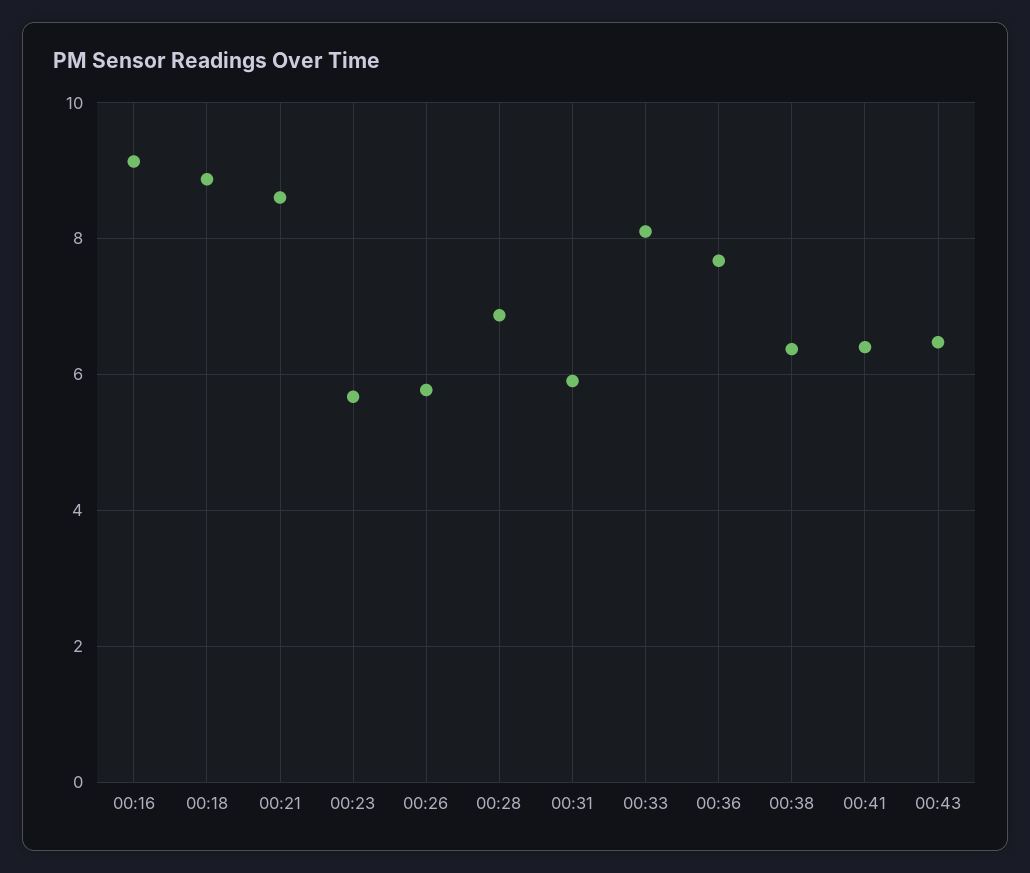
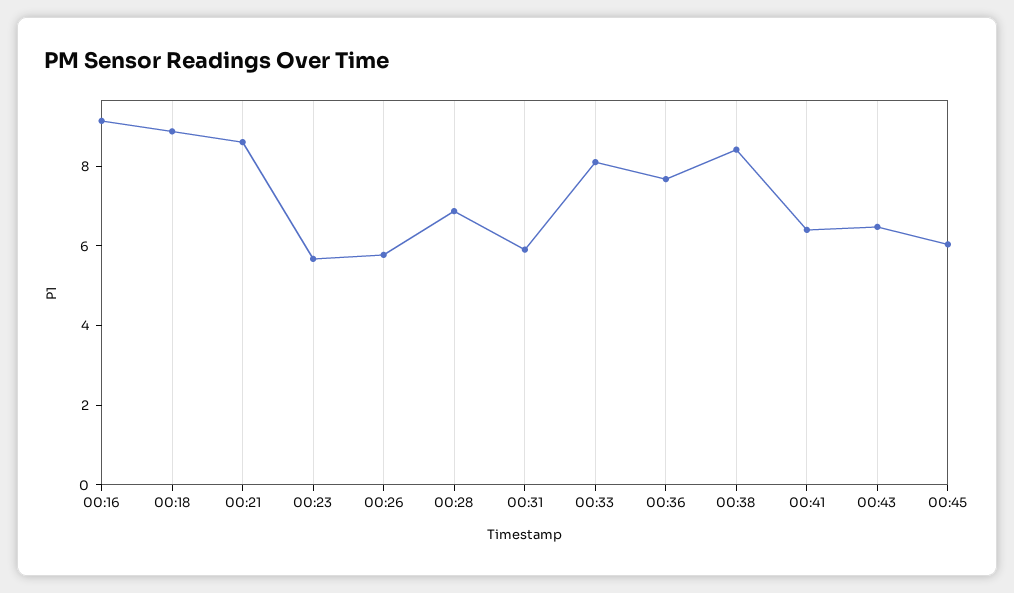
00:38: 6.4 -> 8.5
00:45: none -> 6

